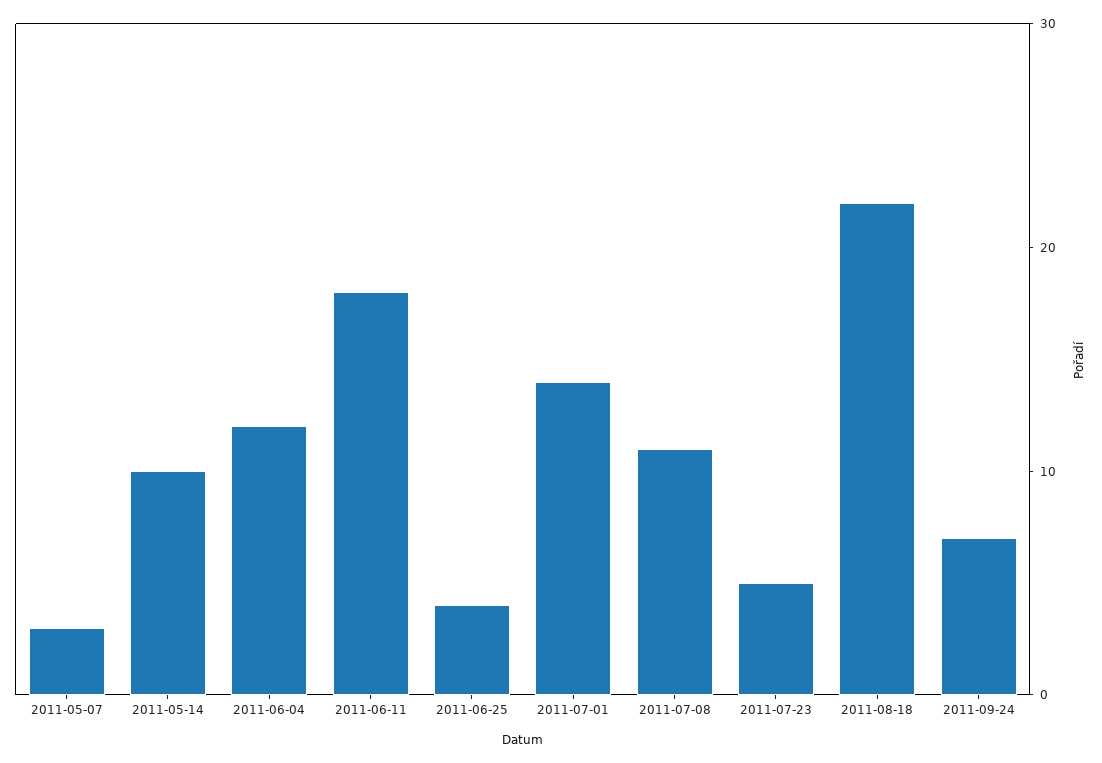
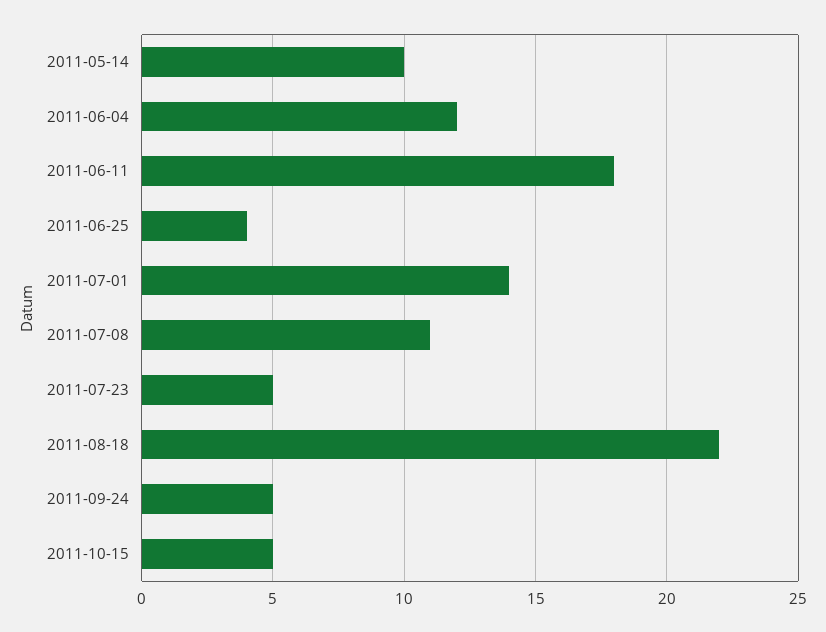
2011-05-07: 3 -> none
2011-09-24: 7 -> 5
2011-10-15: none -> 5

